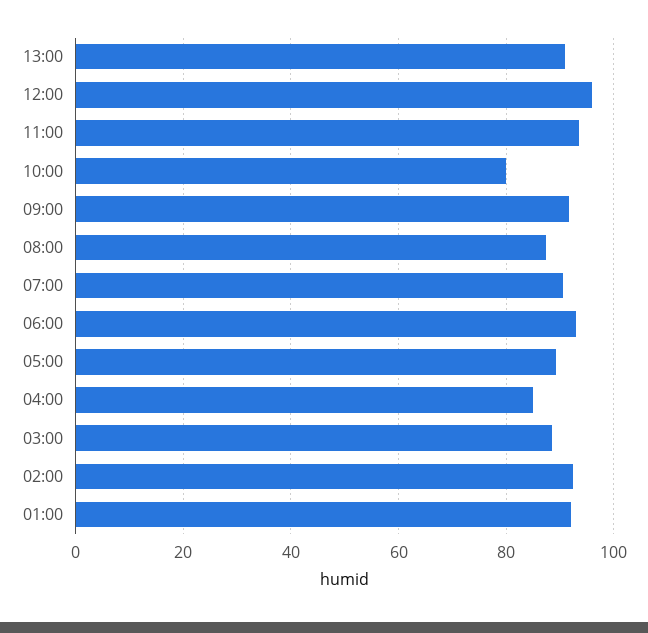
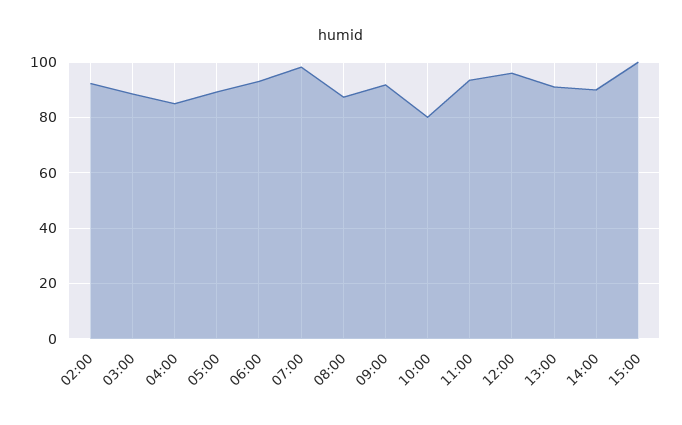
07:00: 90 -> 97.5
01:00: 92 -> none
14:00: none -> 90
15:00: none -> 100

